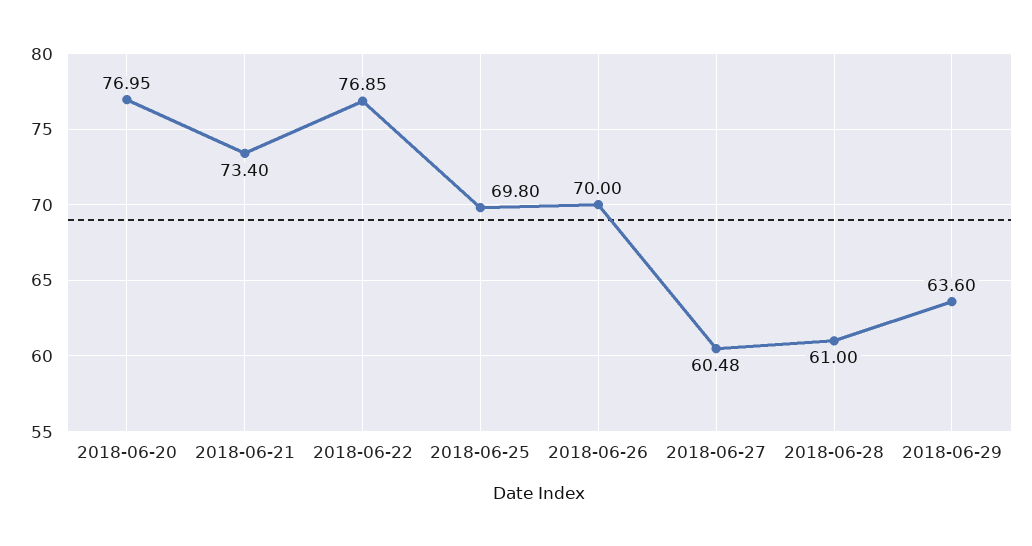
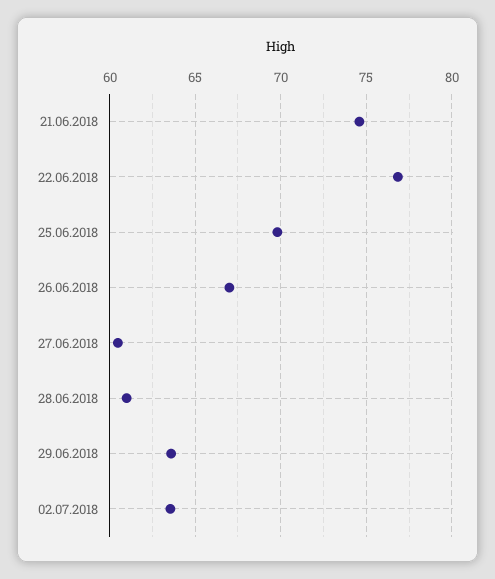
2018-06-20: 76.95 -> none
2018-06-21: 73.4 -> 74.5
2018-06-26: 70 -> 67
02.07.2018: none -> 63.5

